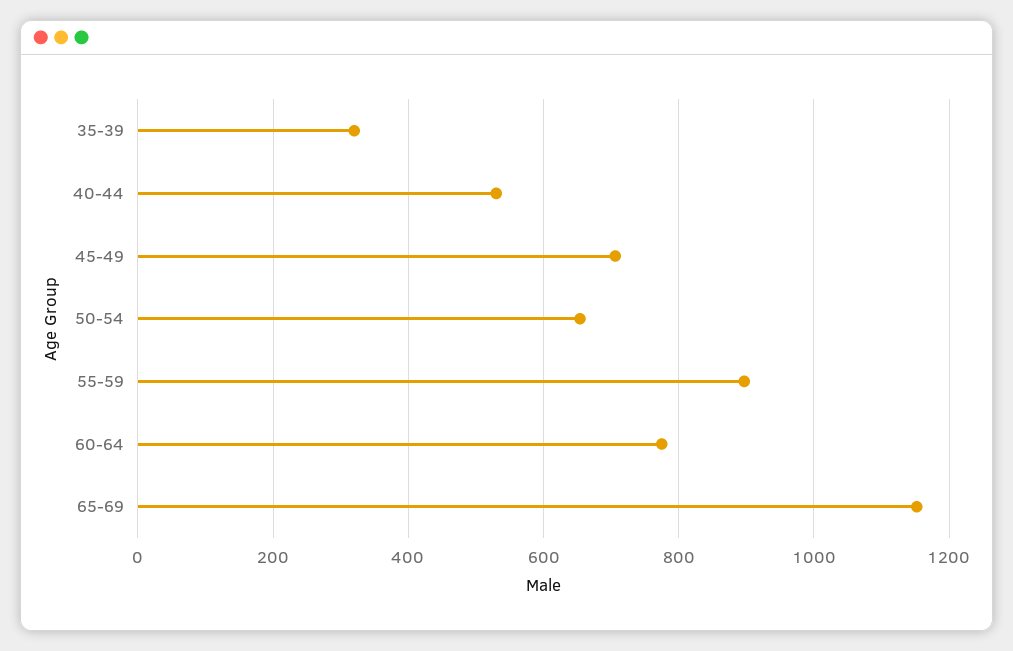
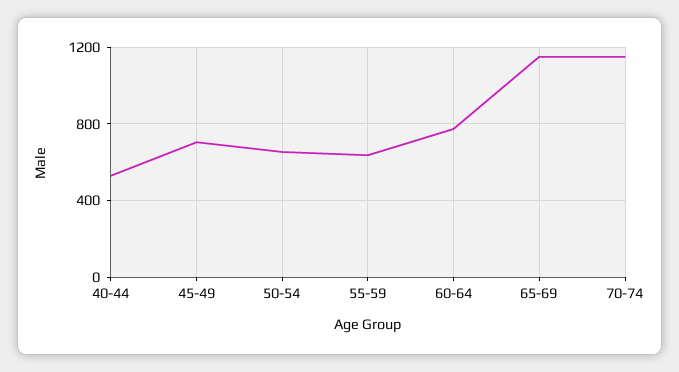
35-39: 320 -> none
55-59: 900 -> 650
70-74: none -> 1150

